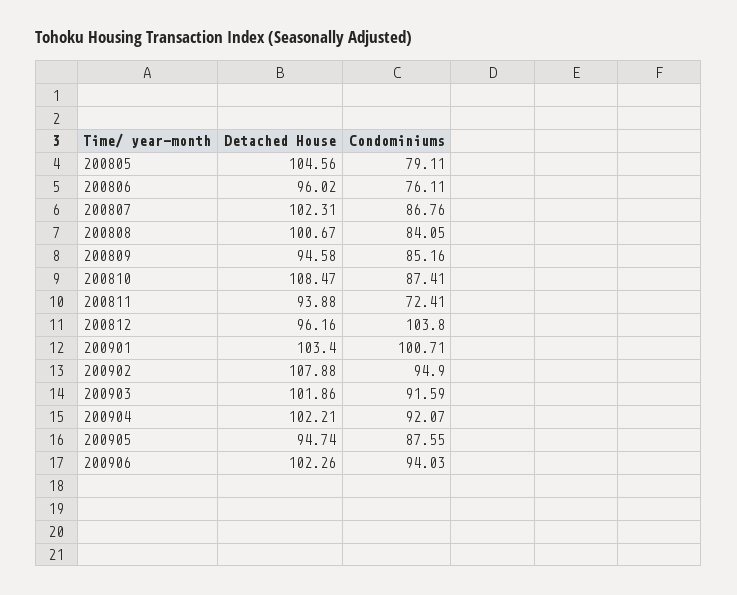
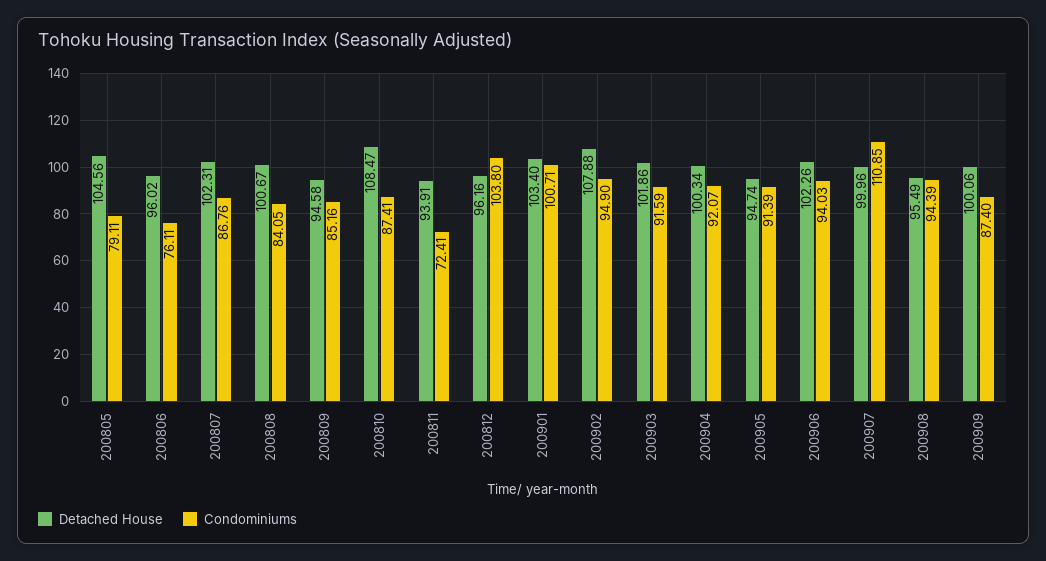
Detached House, 200811: 93.88 -> 93.91
Detached House, 200904: 102.21 -> 100.34
Condominiums, 200905: 87.55 -> 91.39
Detached House, 200907: none -> 99.96
Condominiums, 200907: none -> 110.85
Detached House, 200908: none -> 95.49
Condominiums, 200908: none -> 94.39
Detached House, 200909: none -> 100.06
Condominiums, 200909: none -> 87.4

